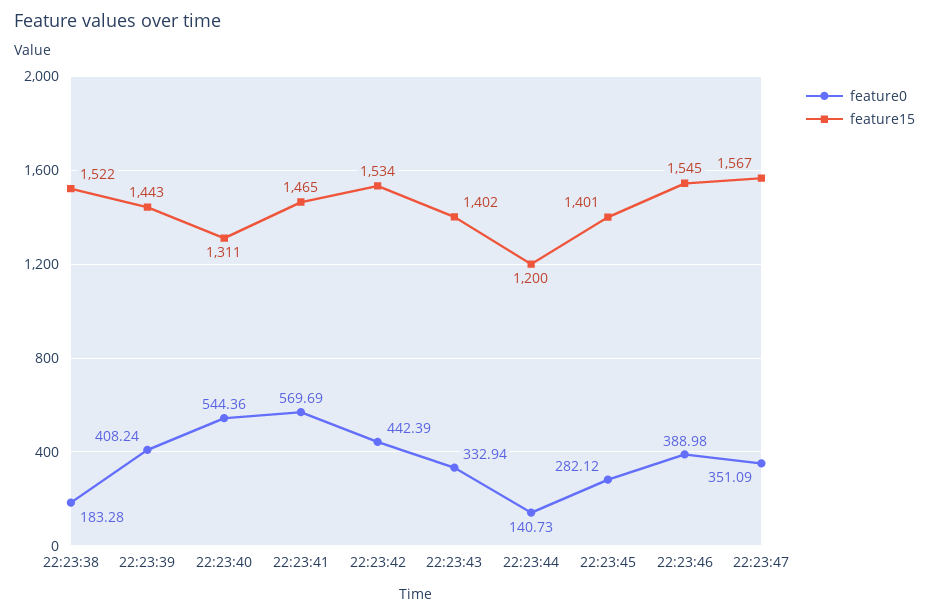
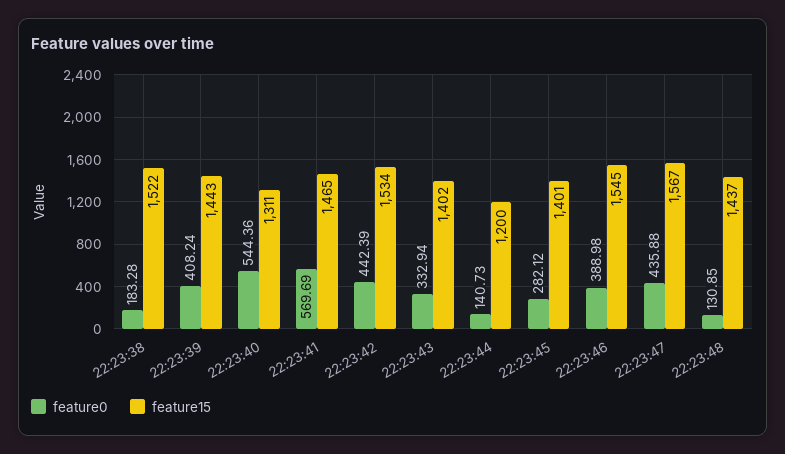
feature0, 22:23:47: 351.09 -> 435.88
feature0, 22:23:48: none -> 130.85
feature15, 22:23:48: none -> 1437

